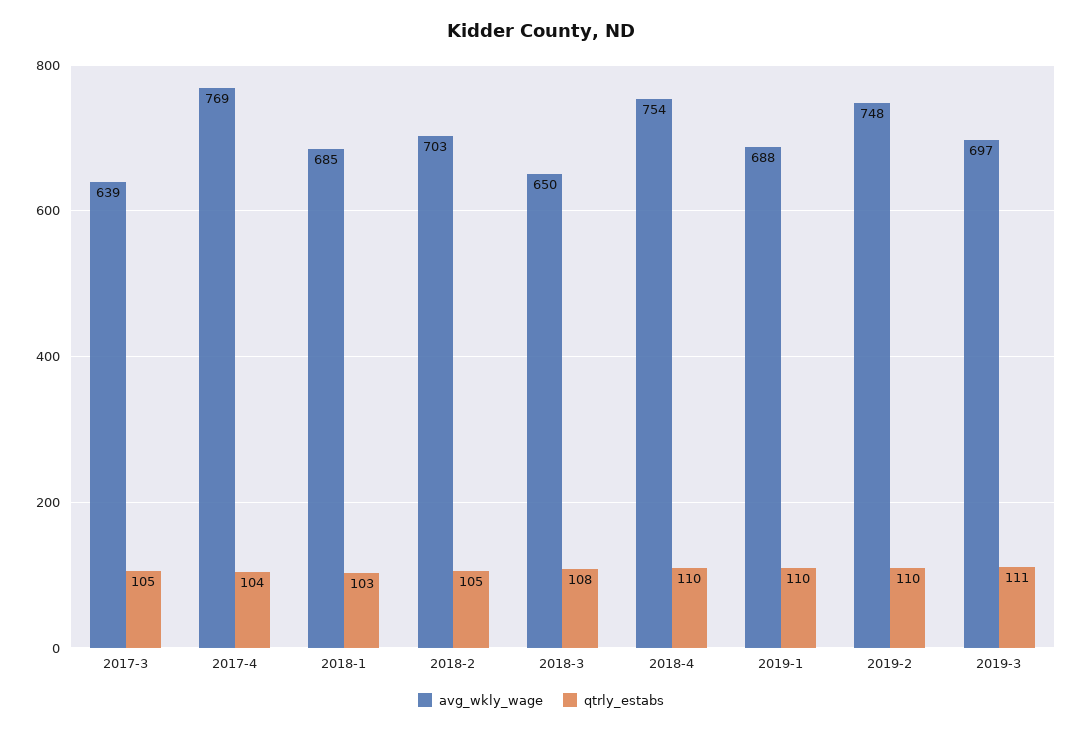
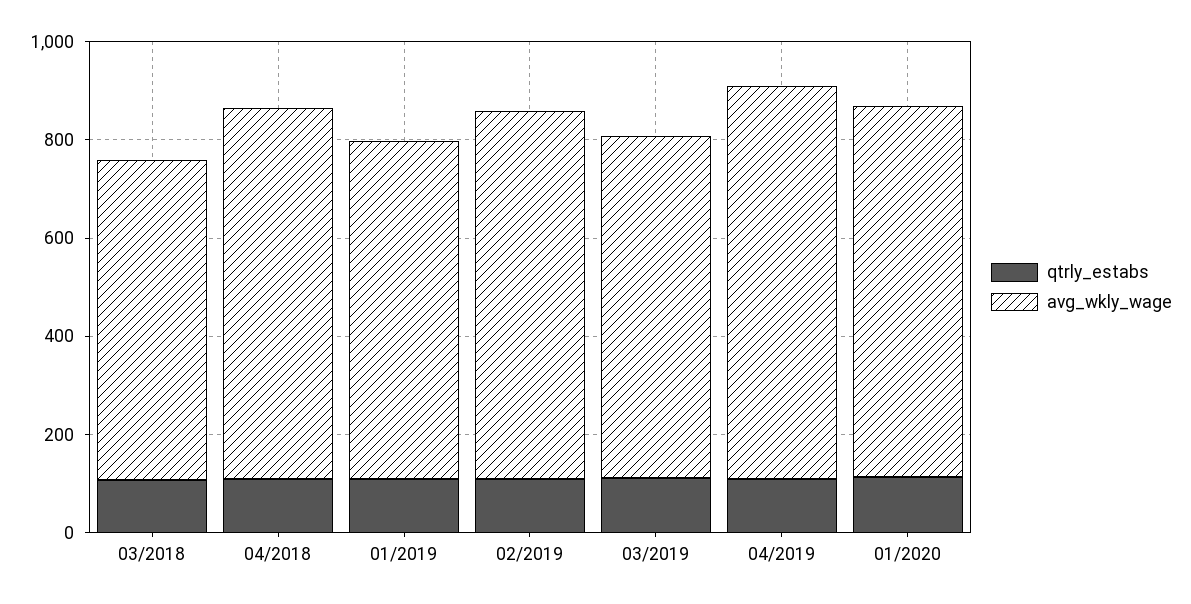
avg_wkly_wage, 2017-3: 639 -> none
qtrly_estabs, 2017-3: 105 -> none
avg_wkly_wage, 2017-4: 769 -> none
qtrly_estabs, 2017-4: 104 -> none
avg_wkly_wage, 2018-1: 685 -> none
qtrly_estabs, 2018-1: 103 -> none
avg_wkly_wage, 2018-2: 703 -> none
qtrly_estabs, 2018-2: 105 -> none
qtrly_estabs, 04/2019: none -> 100
avg_wkly_wage, 04/2019: none -> 800
qtrly_estabs, 01/2020: none -> 100
avg_wkly_wage, 01/2020: none -> 750

